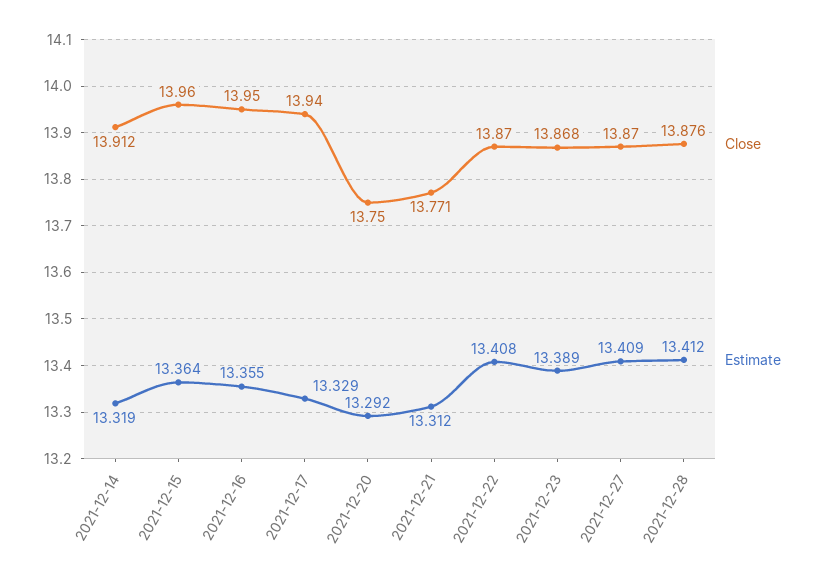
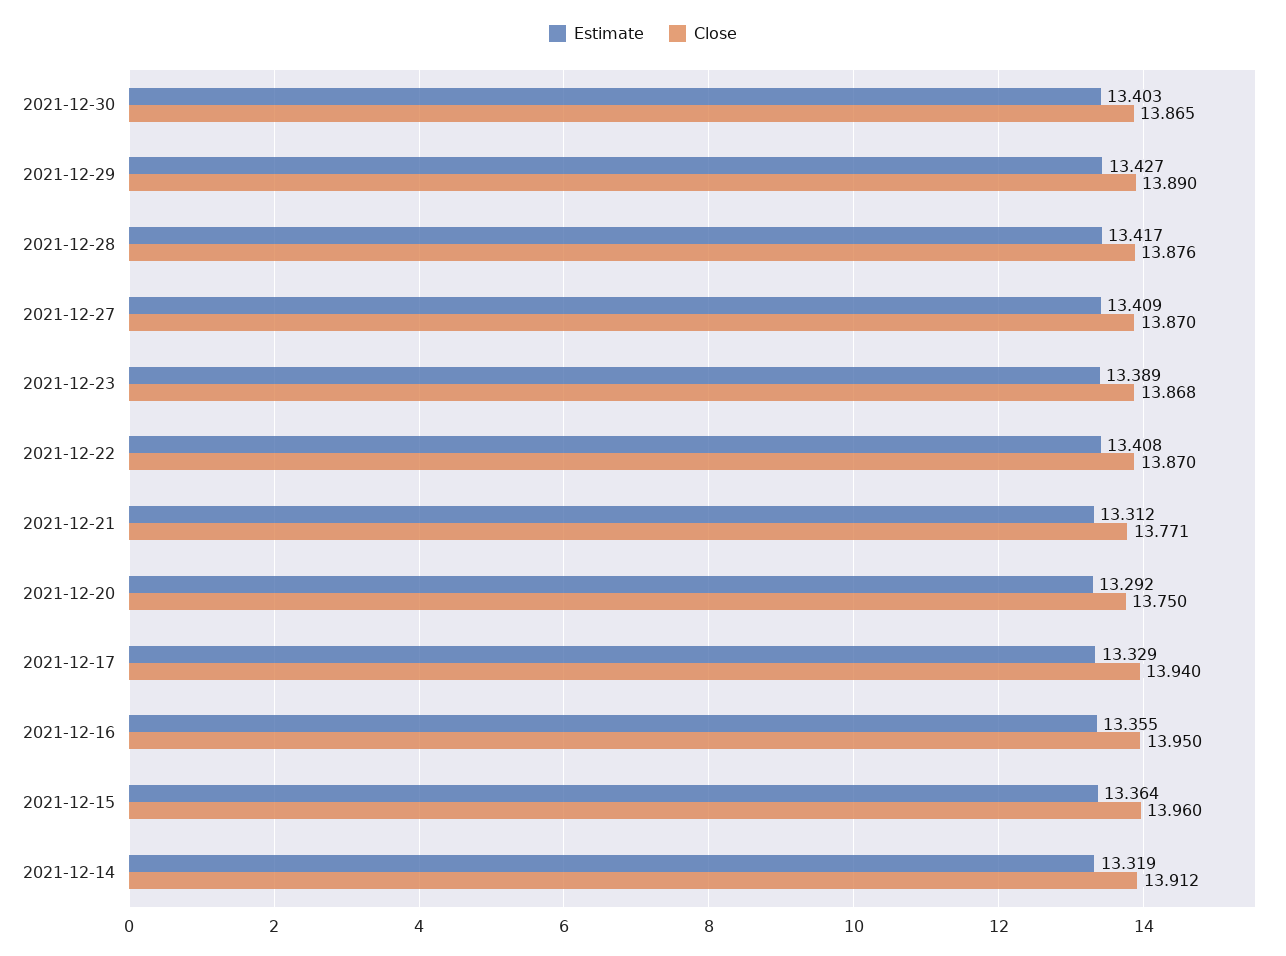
Estimate, 2021-12-28: 13.412 -> 13.417
Estimate, 2021-12-30: none -> 13.403
Close, 2021-12-30: none -> 13.865
Estimate, 2021-12-29: none -> 13.427
Close, 2021-12-29: none -> 13.89

